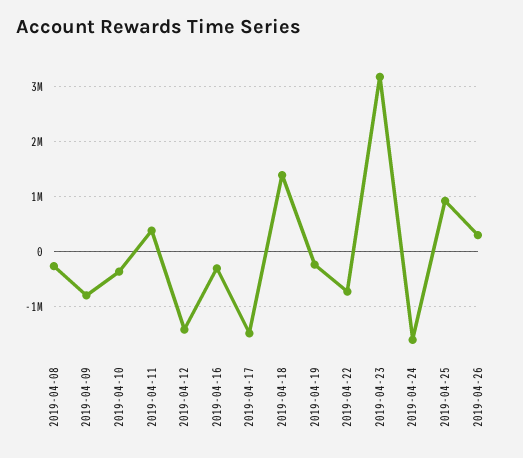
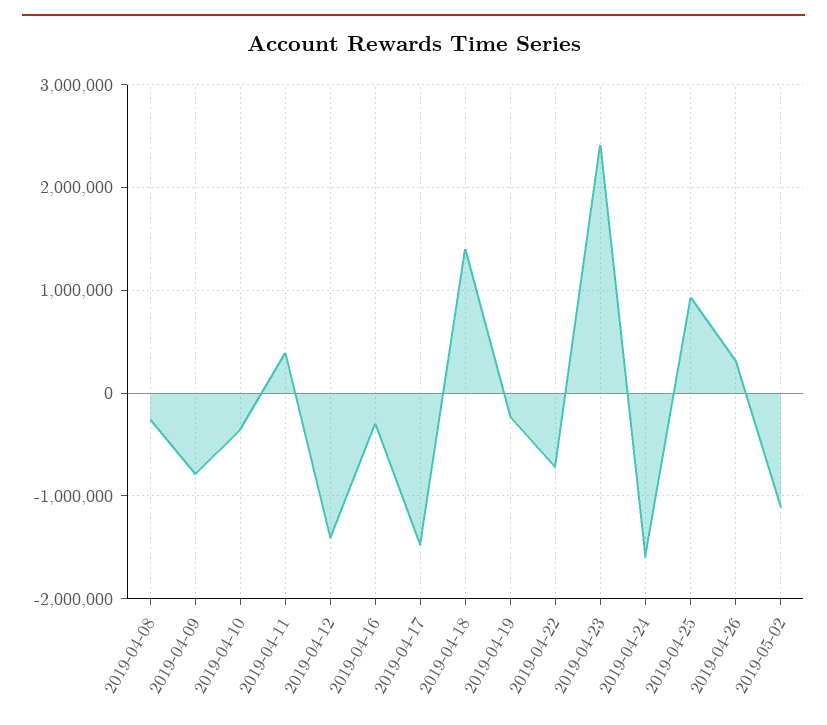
2019-04-23: 3200000 -> 2400000
2019-05-02: none -> -1100000

